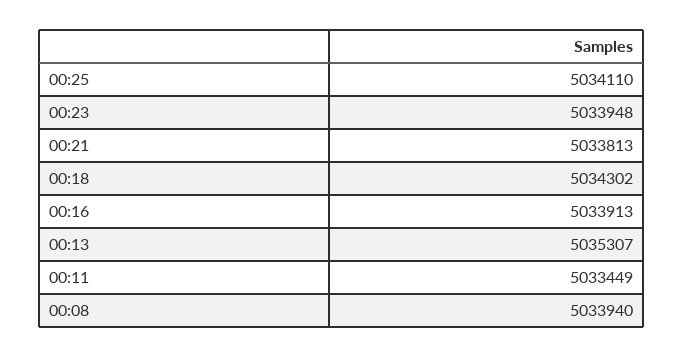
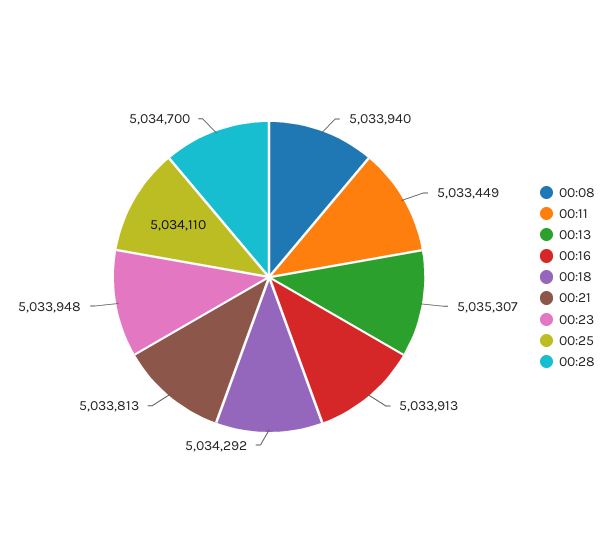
00:18: 5034302 -> 5034292
00:28: none -> 5034700

